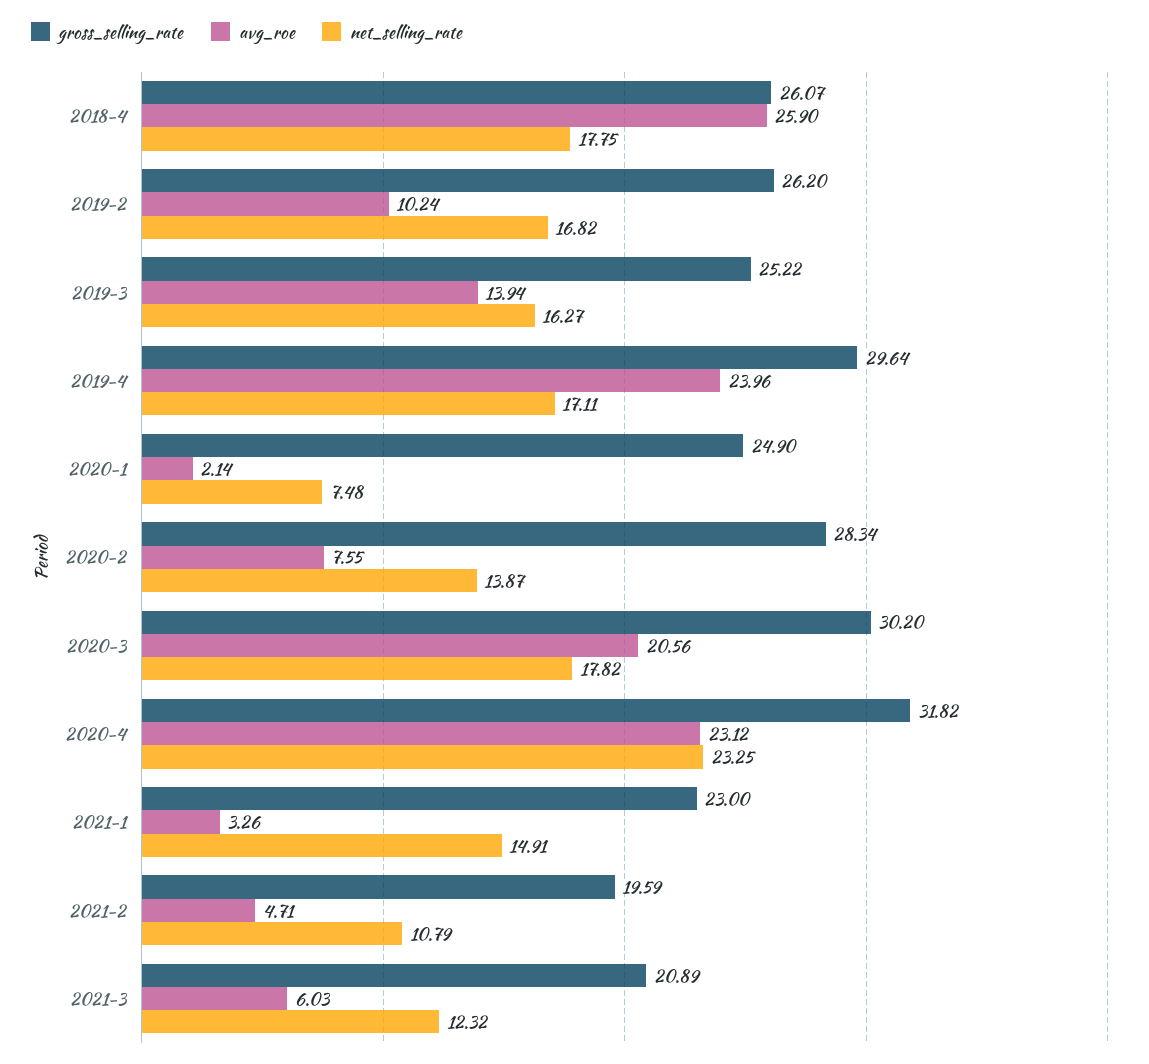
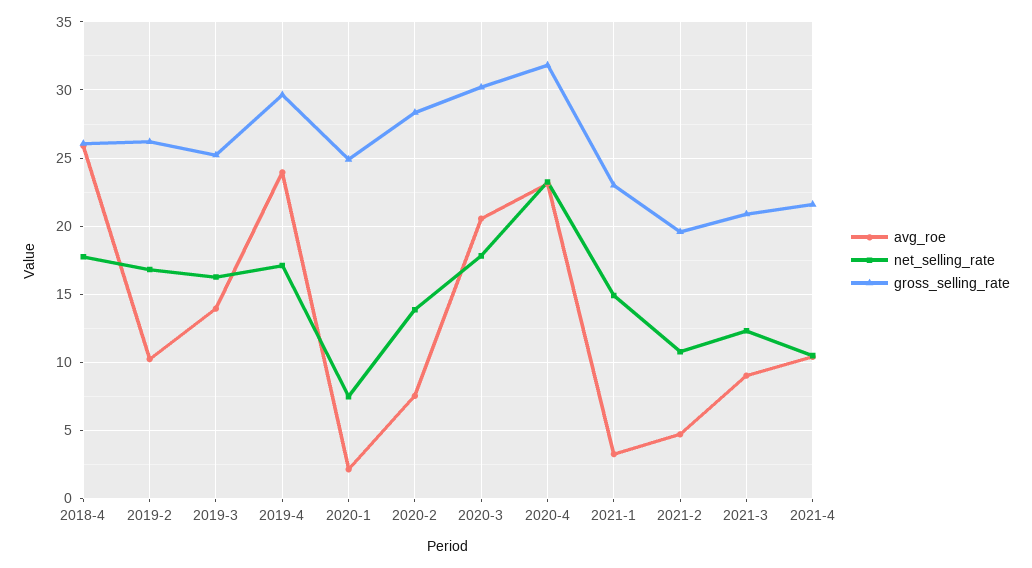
avg_roe, 2021-3: 6.03 -> 9
avg_roe, 2021-4: none -> 10.5
net_selling_rate, 2021-4: none -> 10.5
gross_selling_rate, 2021-4: none -> 21.5

